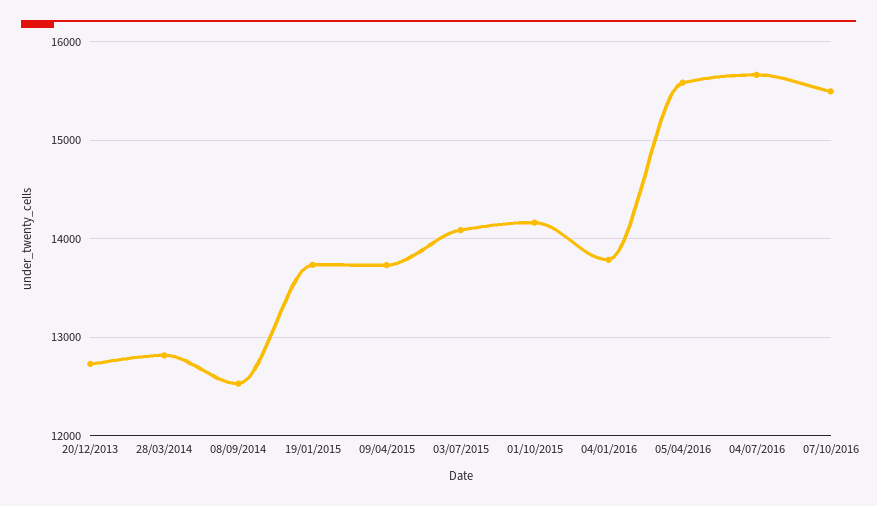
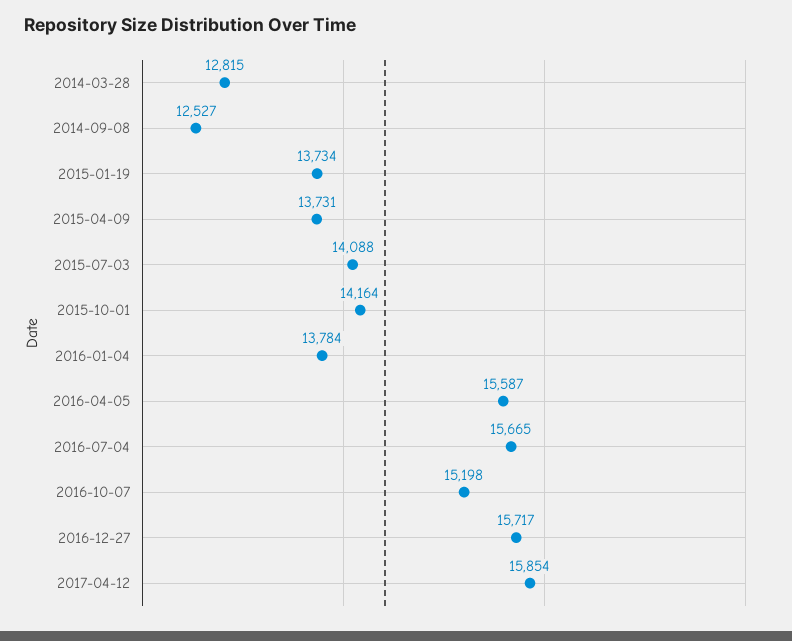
20/12/2013: 12700 -> none
07/10/2016: 15500 -> 15198
2016-12-27: none -> 15717
2017-04-12: none -> 15854

